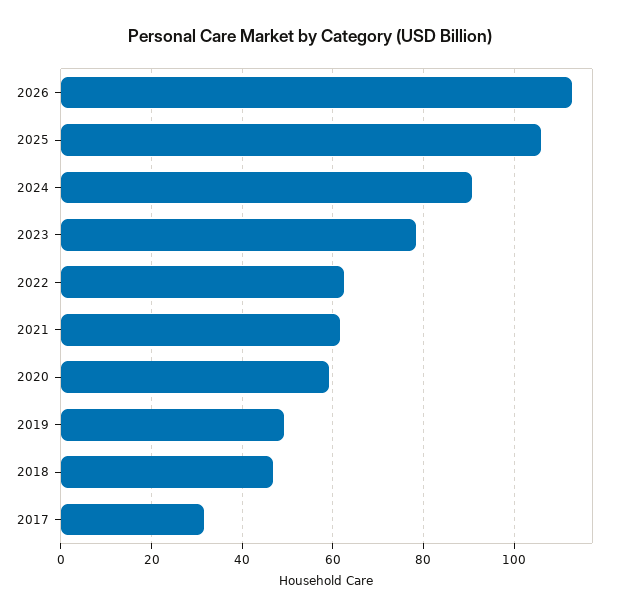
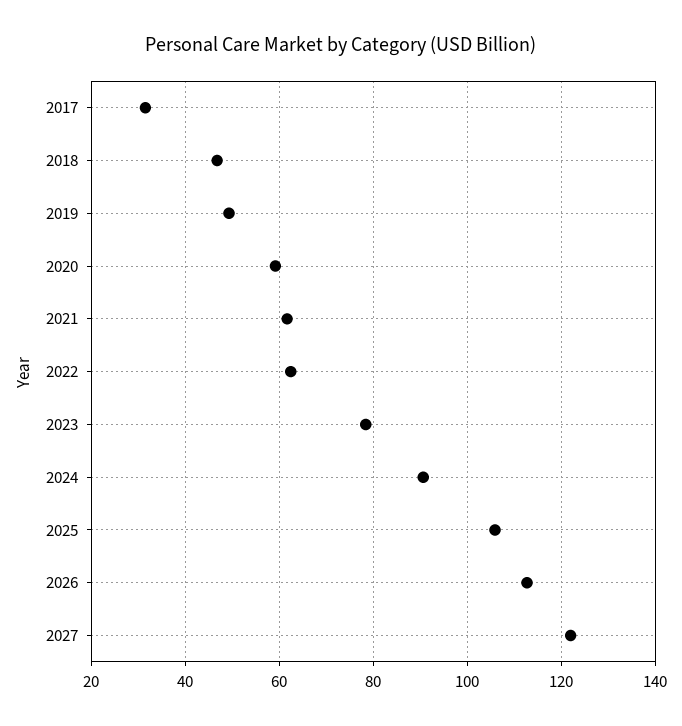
2027: none -> 122

